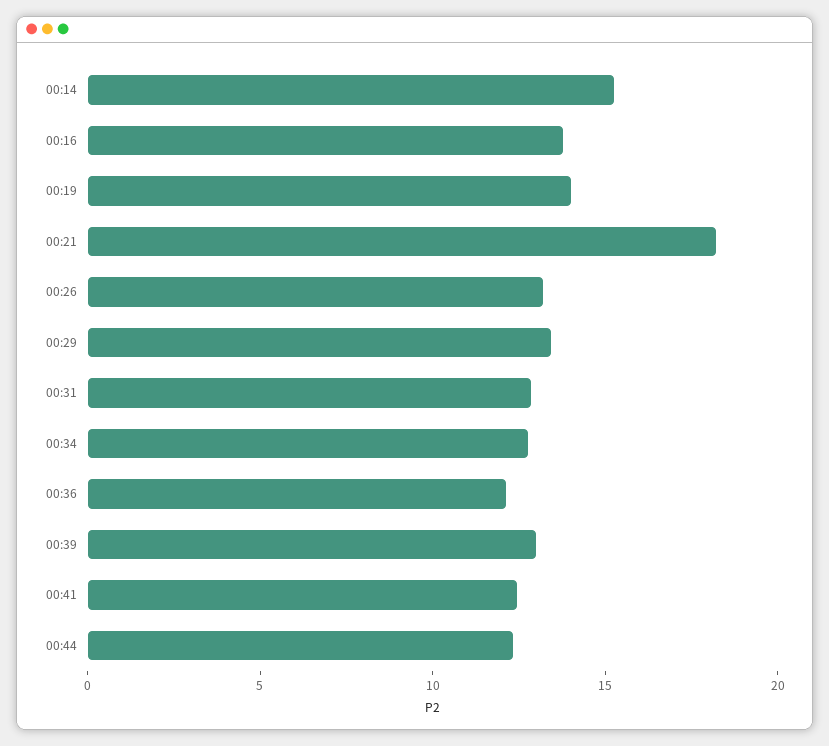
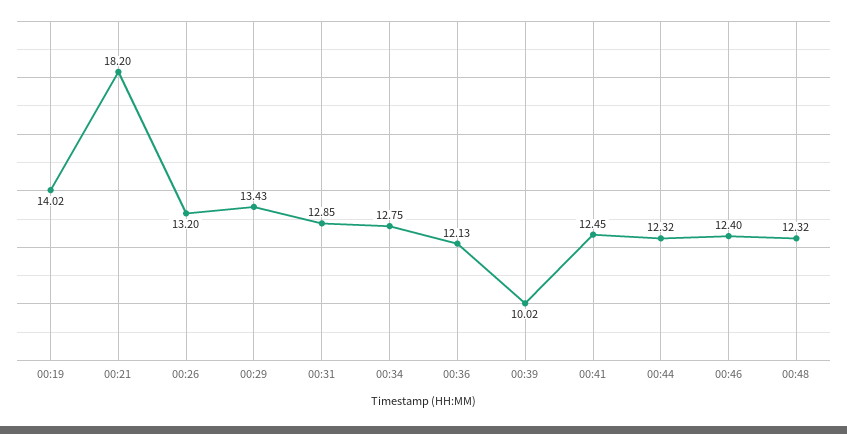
00:14: 15 -> none
00:16: 14 -> none
00:39: 13 -> 10.02
00:46: none -> 12.4
00:48: none -> 12.32

